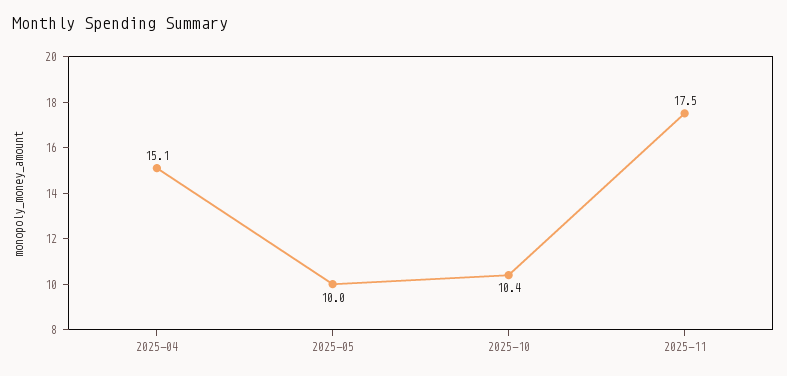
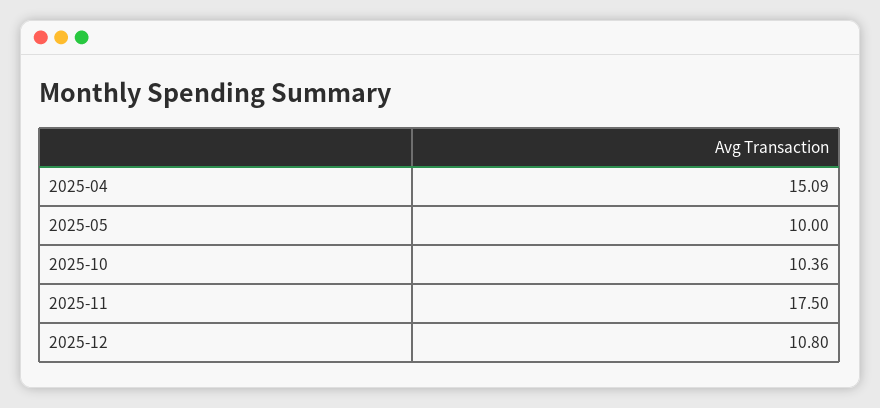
2025-12: none -> 10.8

